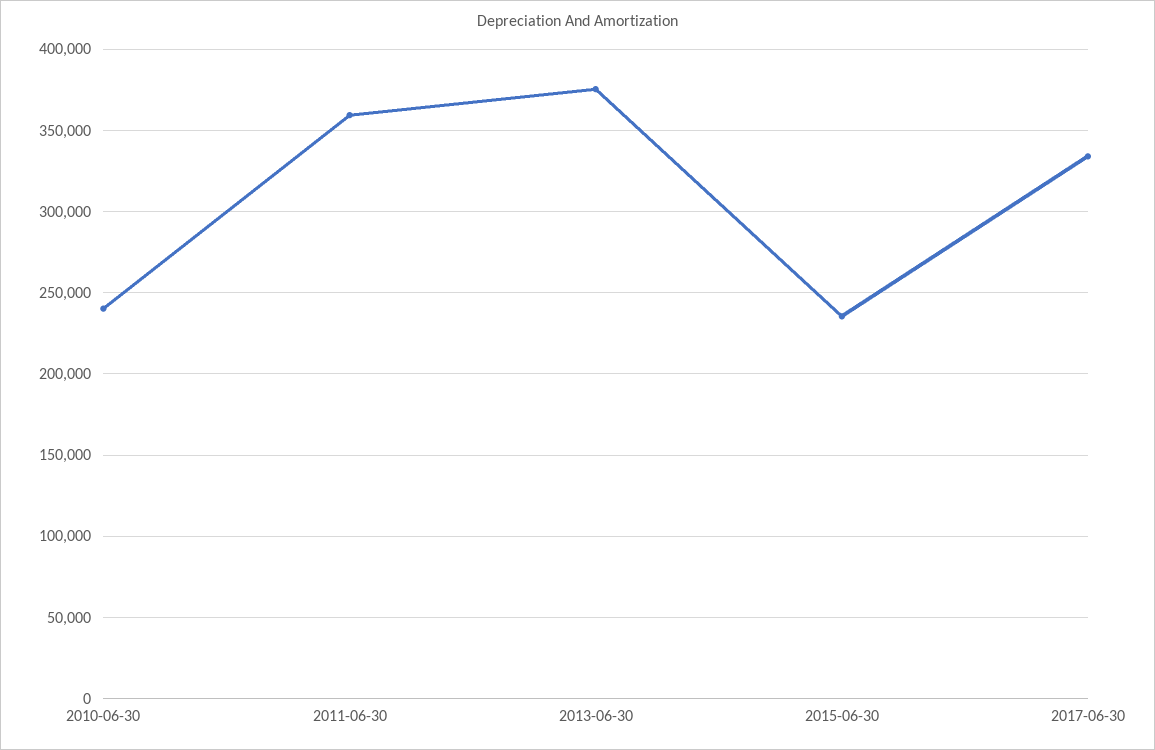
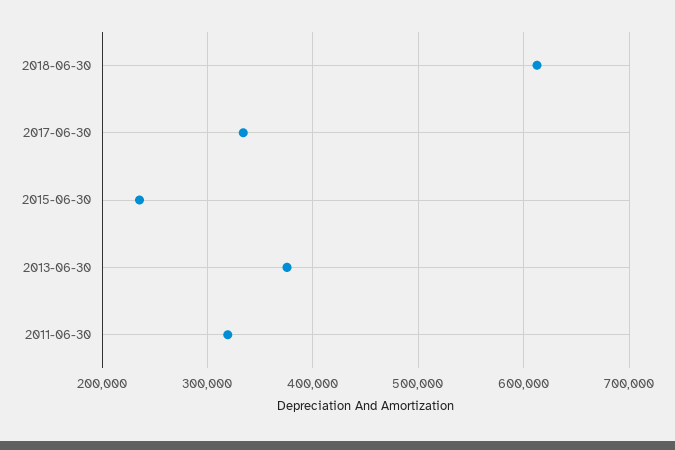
2010-06-30: 240000 -> none
2011-06-30: 360000 -> 320000
2018-06-30: none -> 610000

